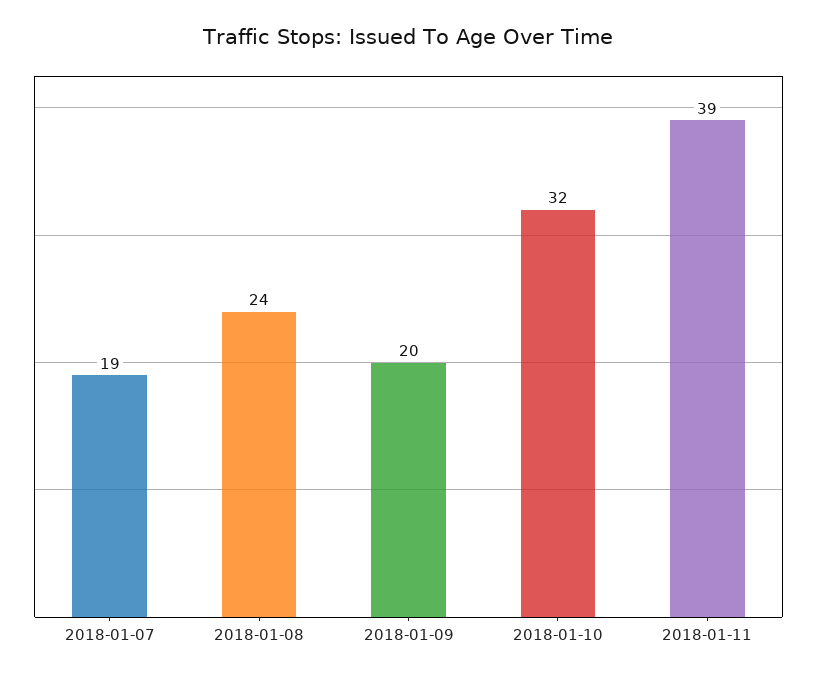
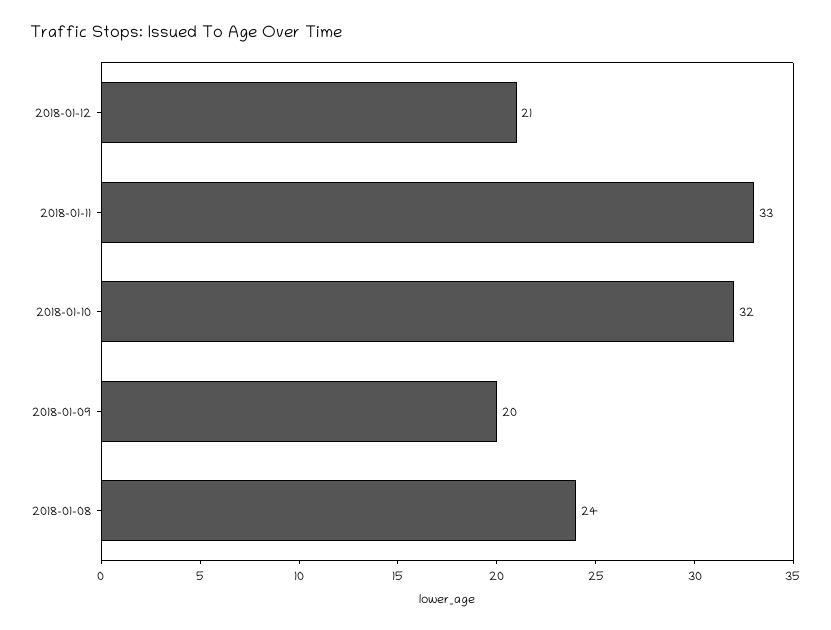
2018-01-07: 19 -> none
2018-01-11: 39 -> 33
2018-01-12: none -> 21

